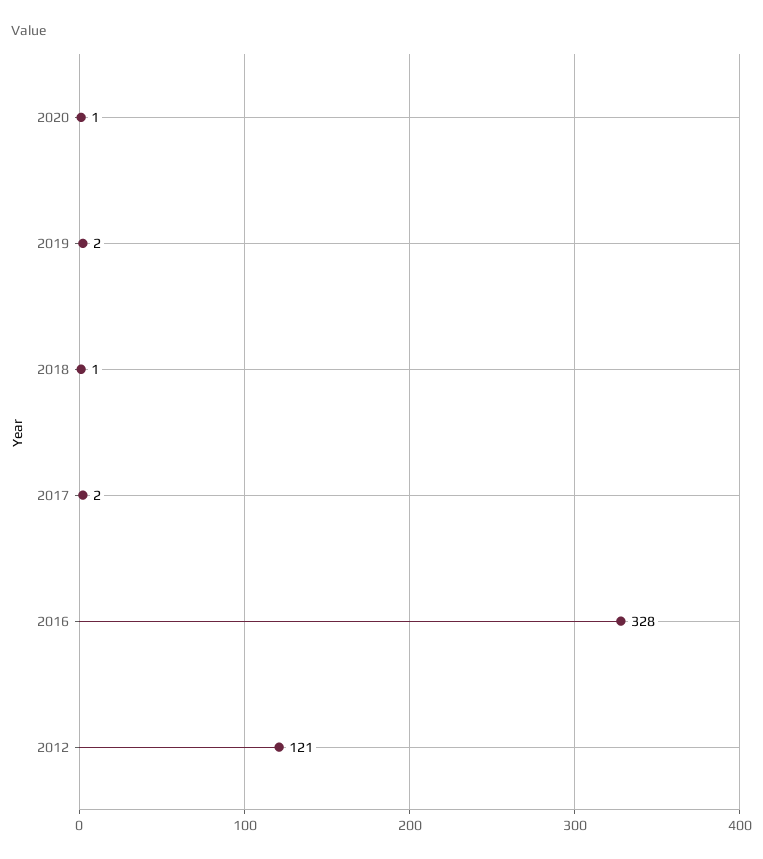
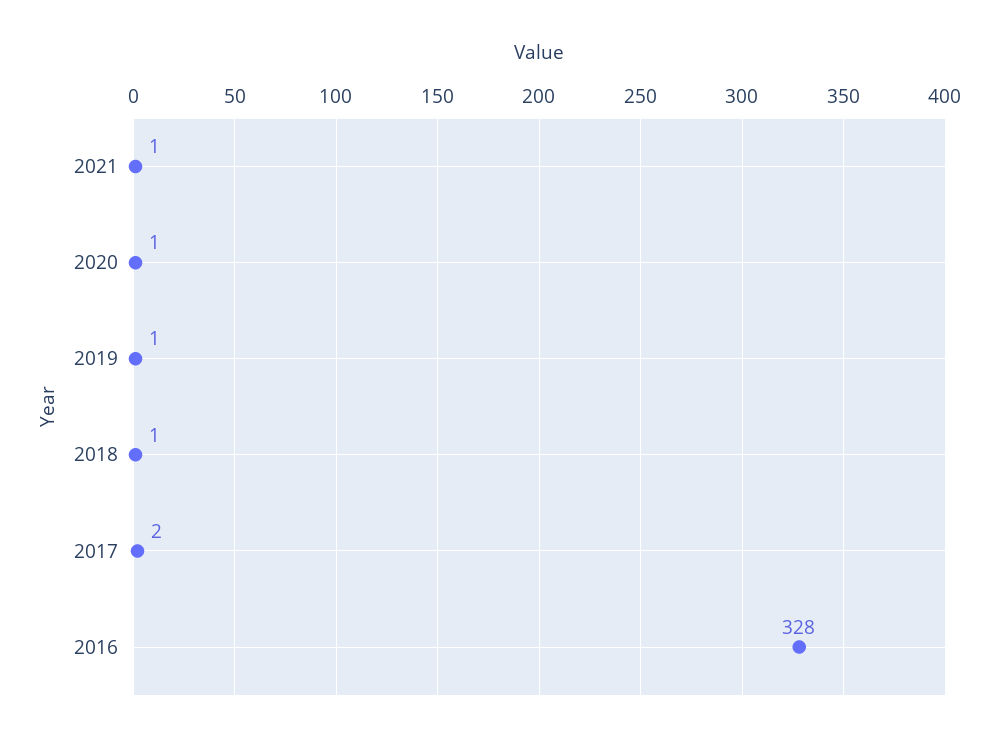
2019: 2 -> 1
2012: 121 -> none
2021: none -> 1

